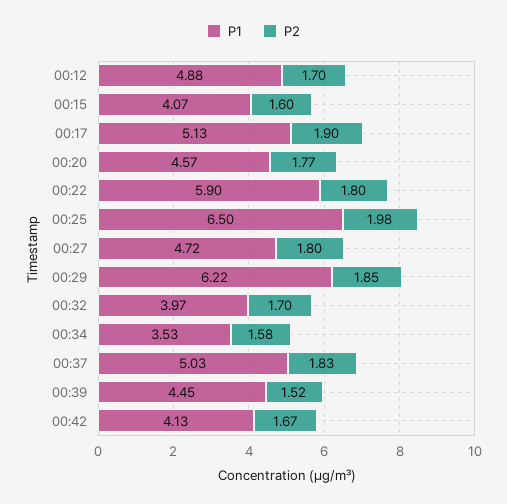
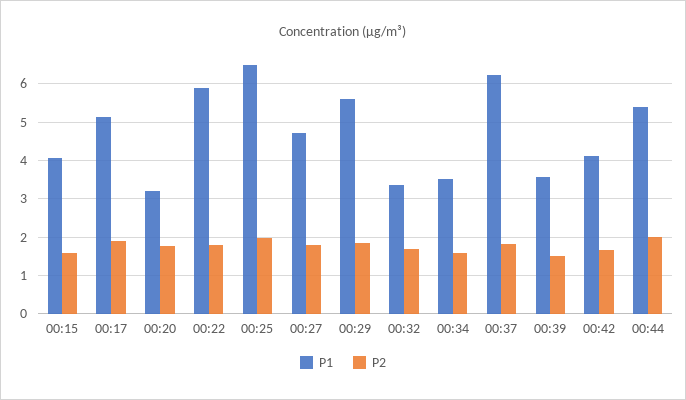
P1, 00:12: 4.88 -> none
P2, 00:12: 1.7 -> none
P1, 00:20: 4.57 -> 3.2
P1, 00:29: 6.22 -> 5.6
P1, 00:32: 3.97 -> 3.4
P1, 00:37: 5.03 -> 6.2
P1, 00:39: 4.45 -> 3.6
P1, 00:44: none -> 5.4
P2, 00:44: none -> 2

